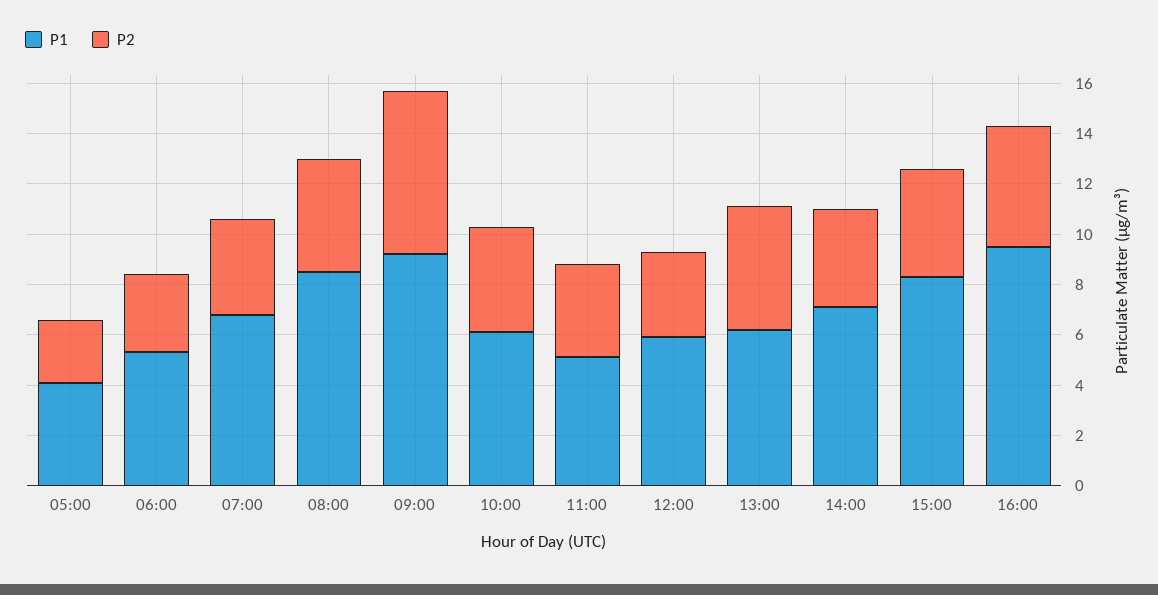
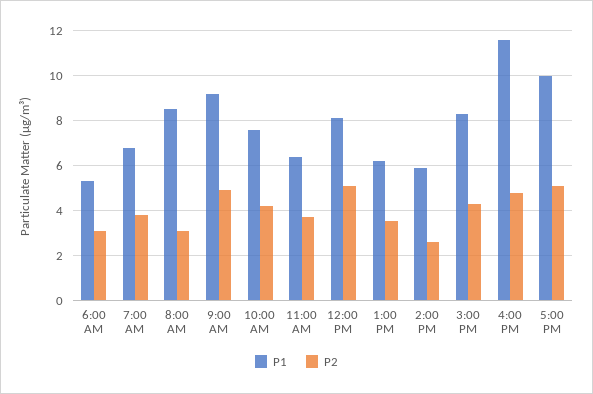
P1, 05:00: 4 -> none
P2, 05:00: 2.5 -> none
P2, 08:00: 4.5 -> 3
P2, 09:00: 6.5 -> 5
P1, 10:00: 6 -> 7.5
P1, 11:00: 5 -> 6.5
P1, 12:00: 6 -> 8
P2, 12:00: 3.5 -> 5
P2, 13:00: 5 -> 3.5
P1, 14:00: 7 -> 6
P2, 14:00: 4 -> 2.5
P1, 16:00: 9.5 -> 11.5
P1, 5:00 PM: none -> 10
P2, 5:00 PM: none -> 5

